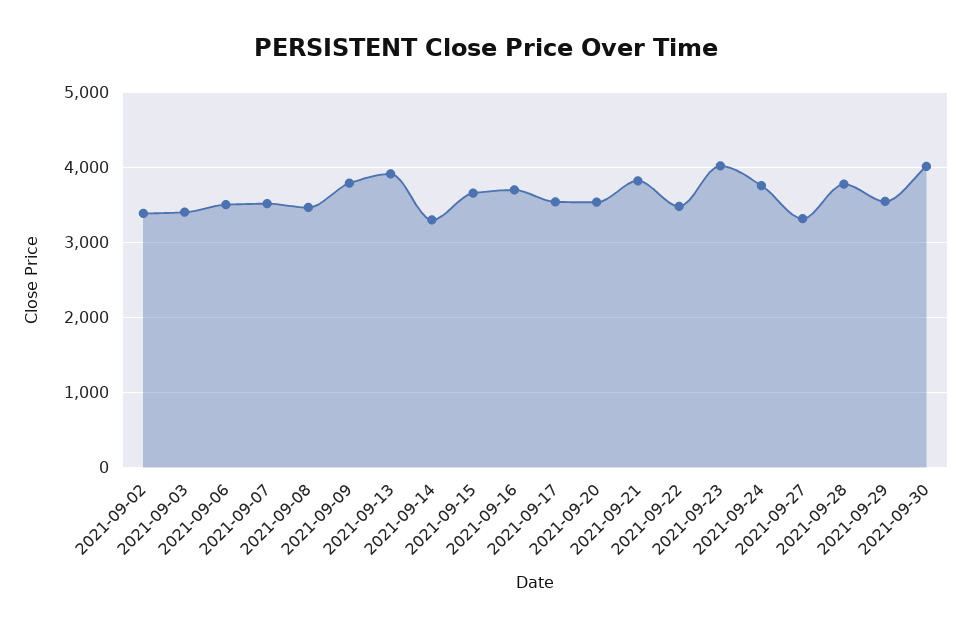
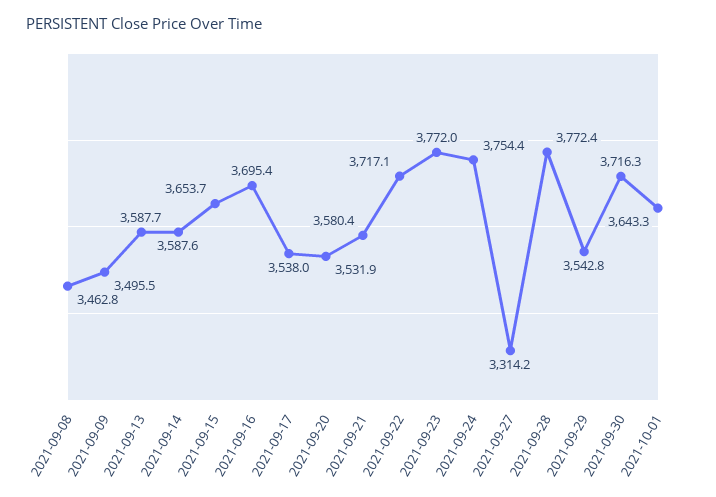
2021-09-02: 3400 -> none
2021-09-03: 3400 -> none
2021-09-06: 3500 -> none
2021-09-07: 3500 -> none
2021-09-09: 3800 -> 3495.5
2021-09-13: 3900 -> 3587.7
2021-09-14: 3300 -> 3587.6
2021-09-21: 3800 -> 3580.4
2021-09-22: 3500 -> 3717.1
2021-09-23: 4000 -> 3772
2021-09-30: 4000 -> 3716.3
2021-10-01: none -> 3643.3

